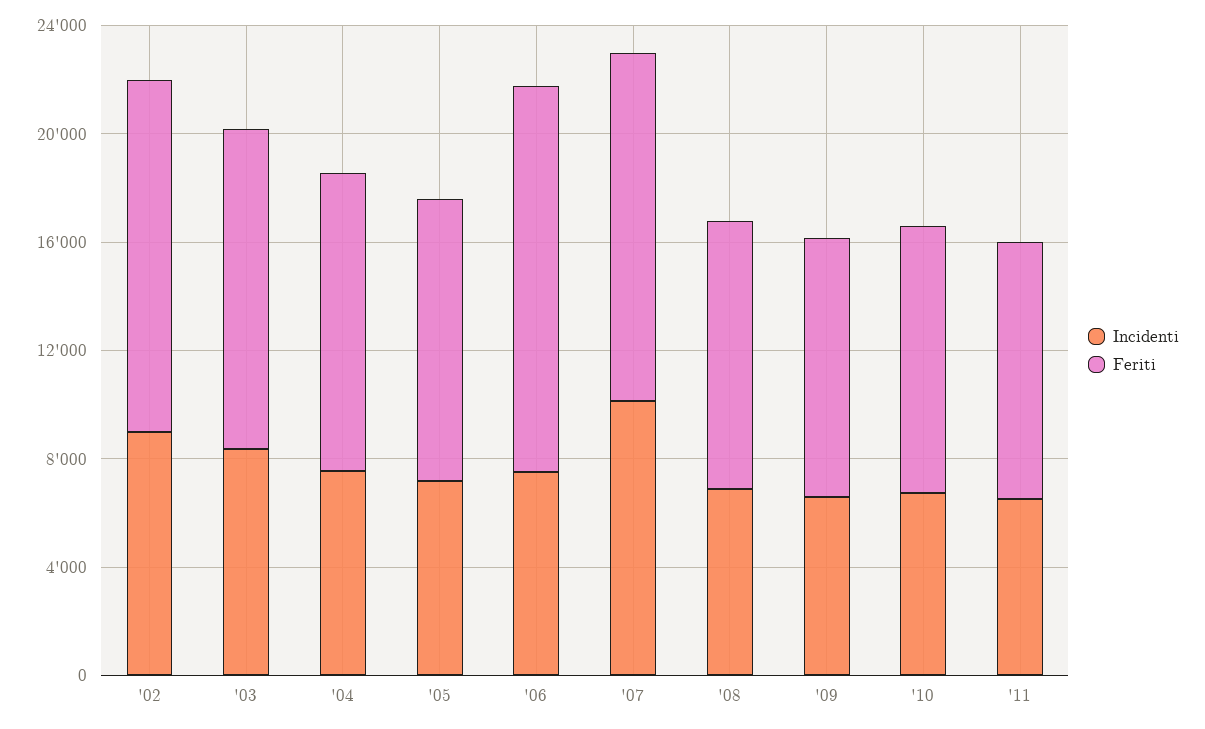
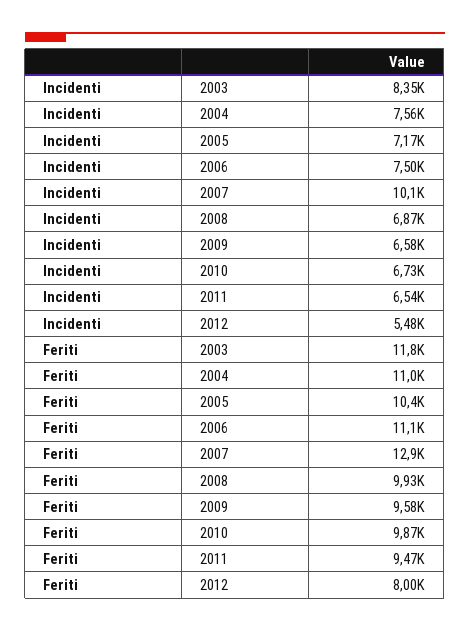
Incidenti, '02: 9000 -> none
Feriti, '02: 13000 -> none
Feriti, '06: 14000 -> 11100
Incidenti, 2012: none -> 5480
Feriti, 2012: none -> 8000

